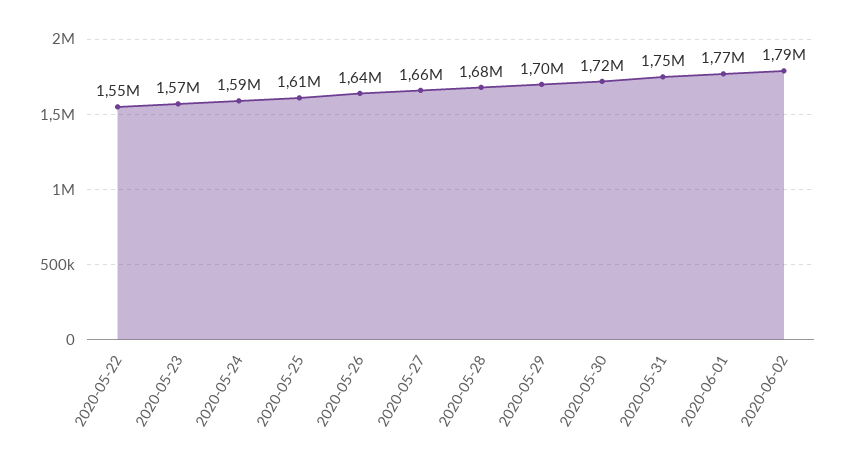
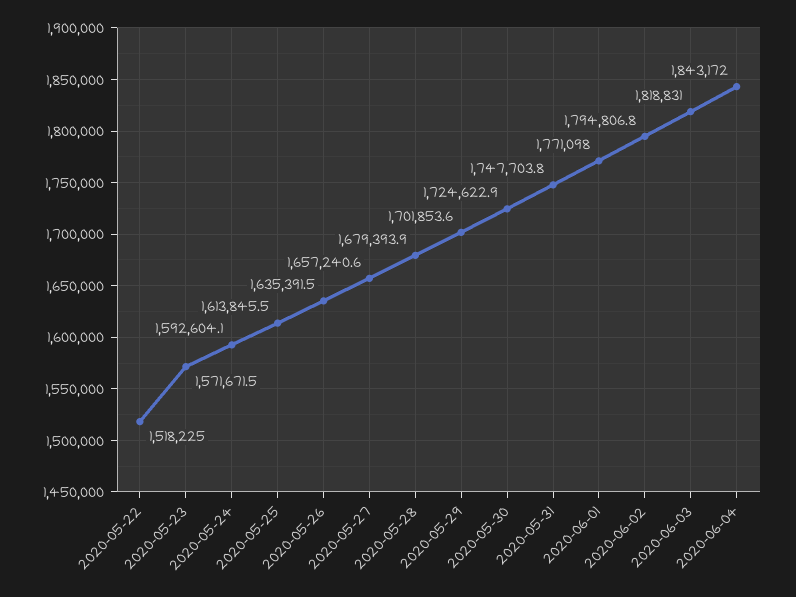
2020-05-22: 1550000 -> 1518225
2020-06-03: none -> 1818831
2020-06-04: none -> 1843172

